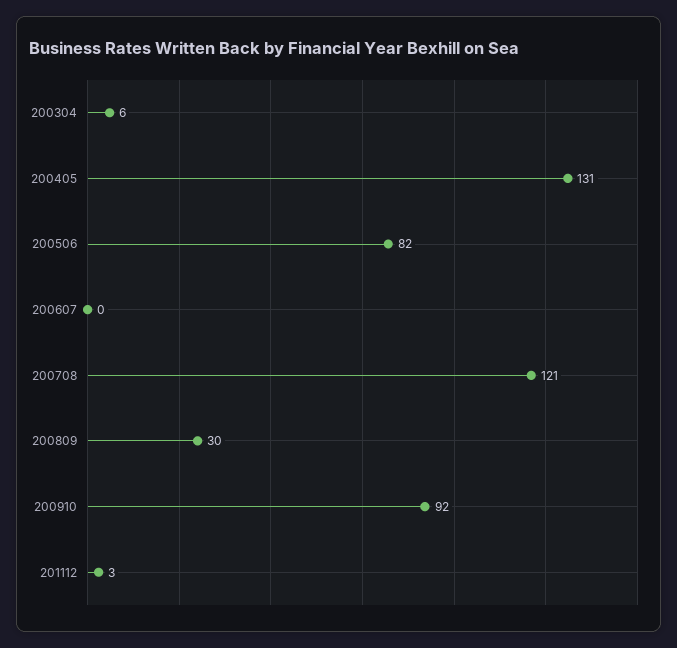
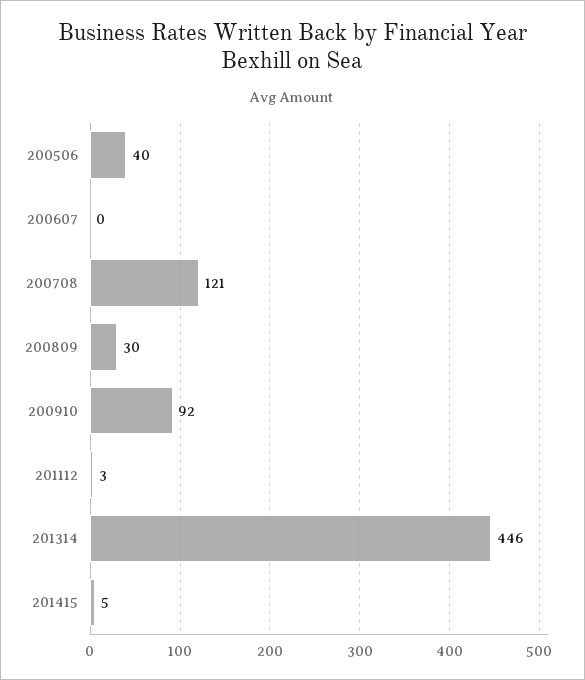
200304: 6 -> none
200405: 131 -> none
200506: 82 -> 40
201314: none -> 446
201415: none -> 5

